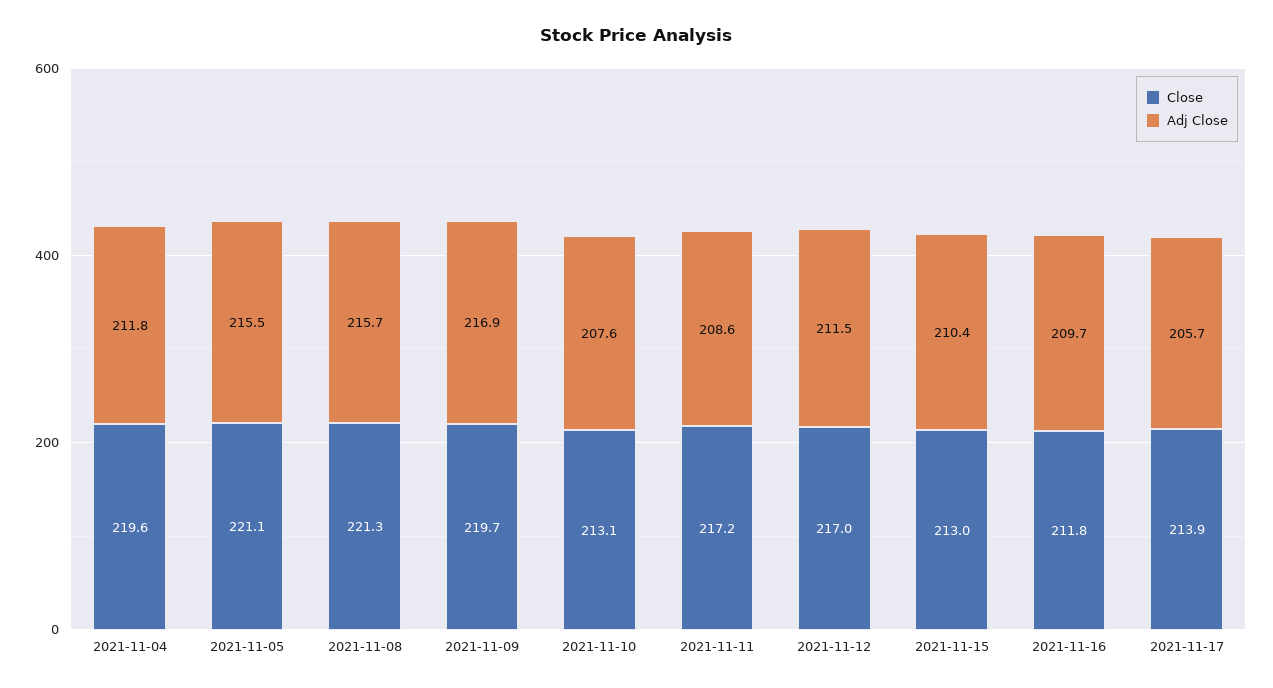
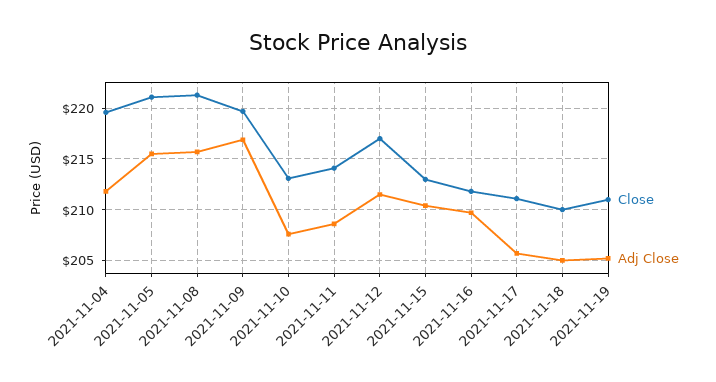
Close, 2021-11-11: 217.2 -> 214
Close, 2021-11-17: 213.9 -> 211
Close, 2021-11-18: none -> 210
Adj Close, 2021-11-18: none -> 205
Close, 2021-11-19: none -> 211
Adj Close, 2021-11-19: none -> 205

